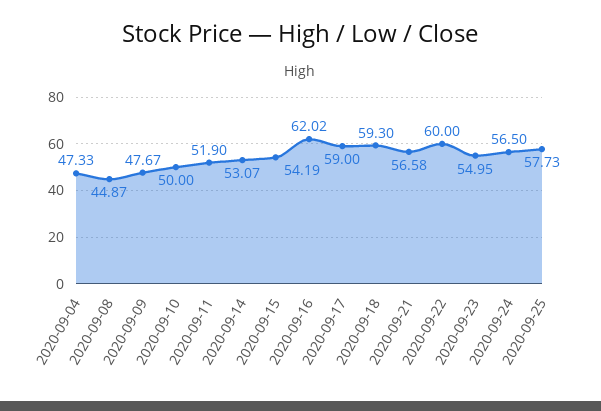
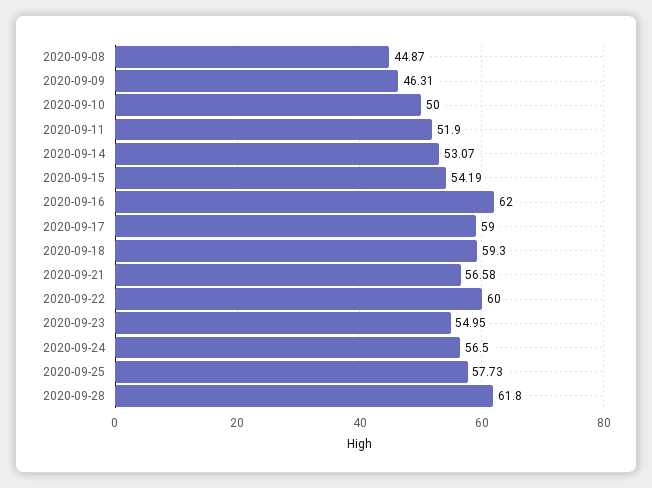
2020-09-04: 47.33 -> none
2020-09-09: 47.67 -> 46.31
2020-09-16: 62.02 -> 62
2020-09-28: none -> 61.8

